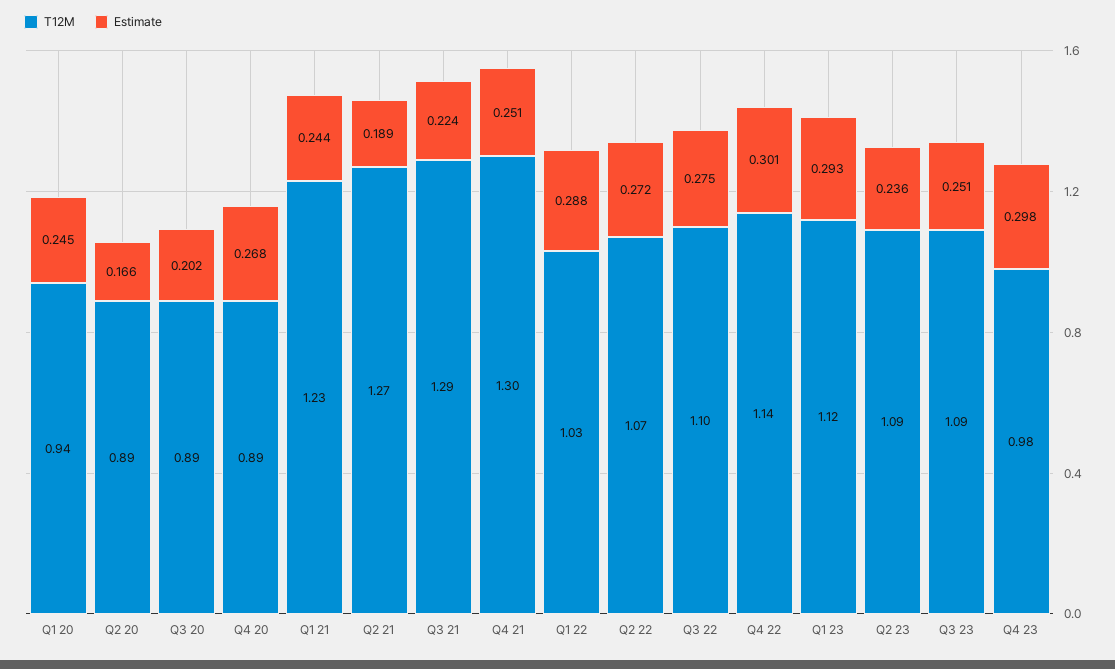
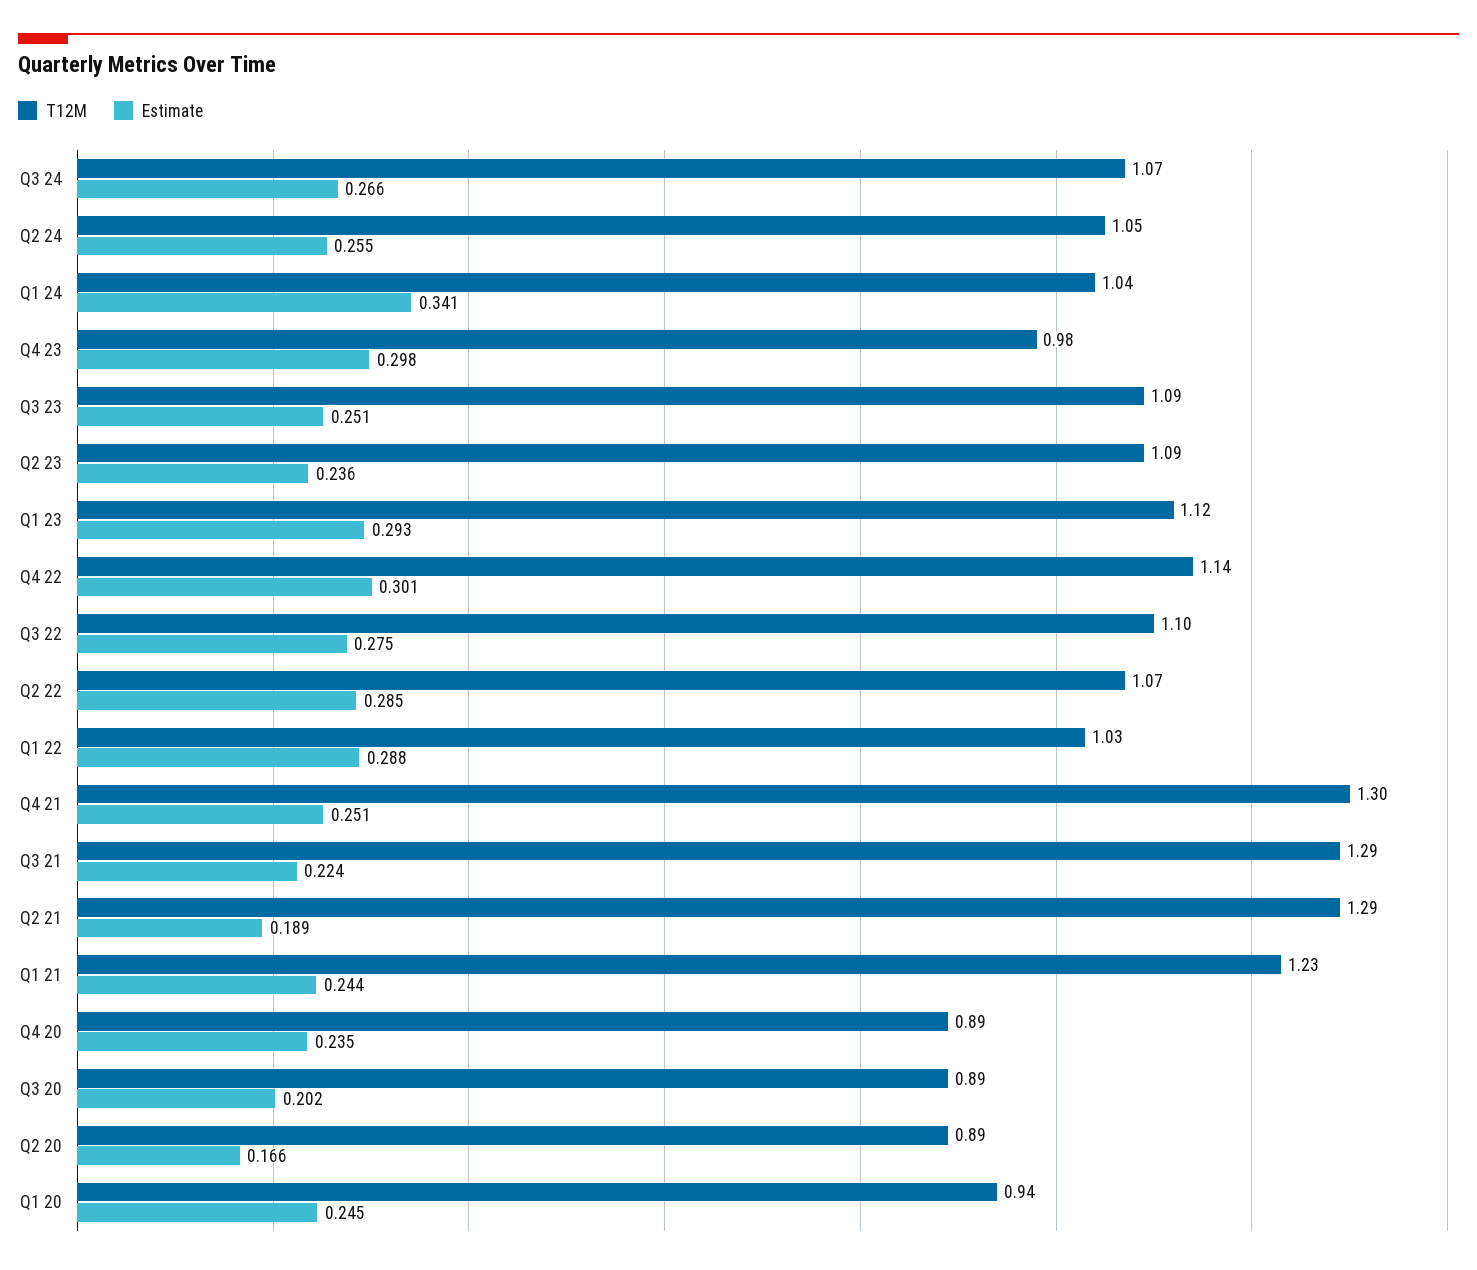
Estimate, Q4 20: 0.268 -> 0.235
T12M, Q2 21: 1.27 -> 1.29
Estimate, Q2 22: 0.272 -> 0.285
T12M, Q3 24: none -> 1.07
Estimate, Q3 24: none -> 0.266
T12M, Q2 24: none -> 1.05
Estimate, Q2 24: none -> 0.255
T12M, Q1 24: none -> 1.04
Estimate, Q1 24: none -> 0.341

